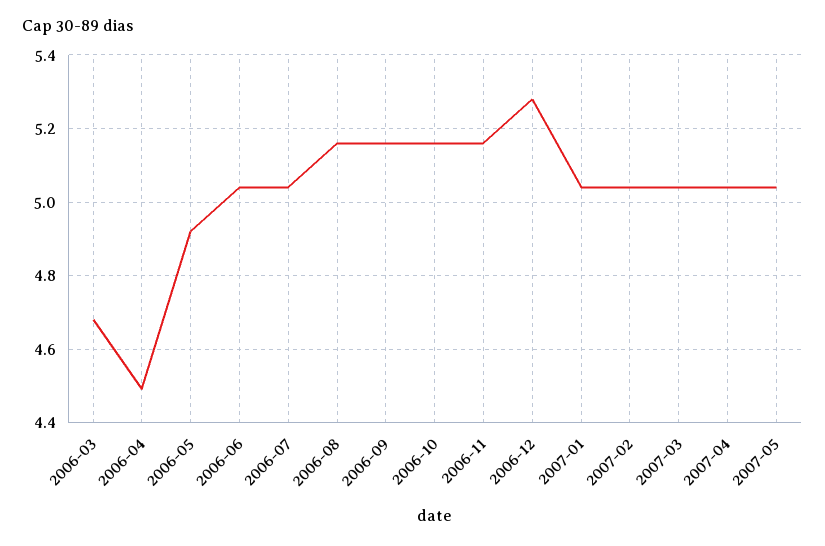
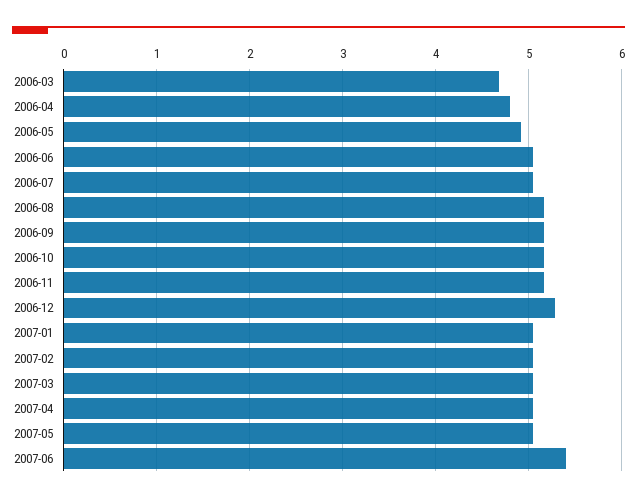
2006-04: 4.5 -> 4.8
2007-06: none -> 5.4

